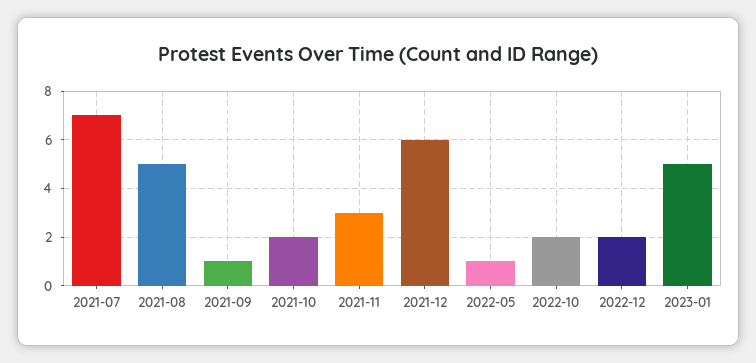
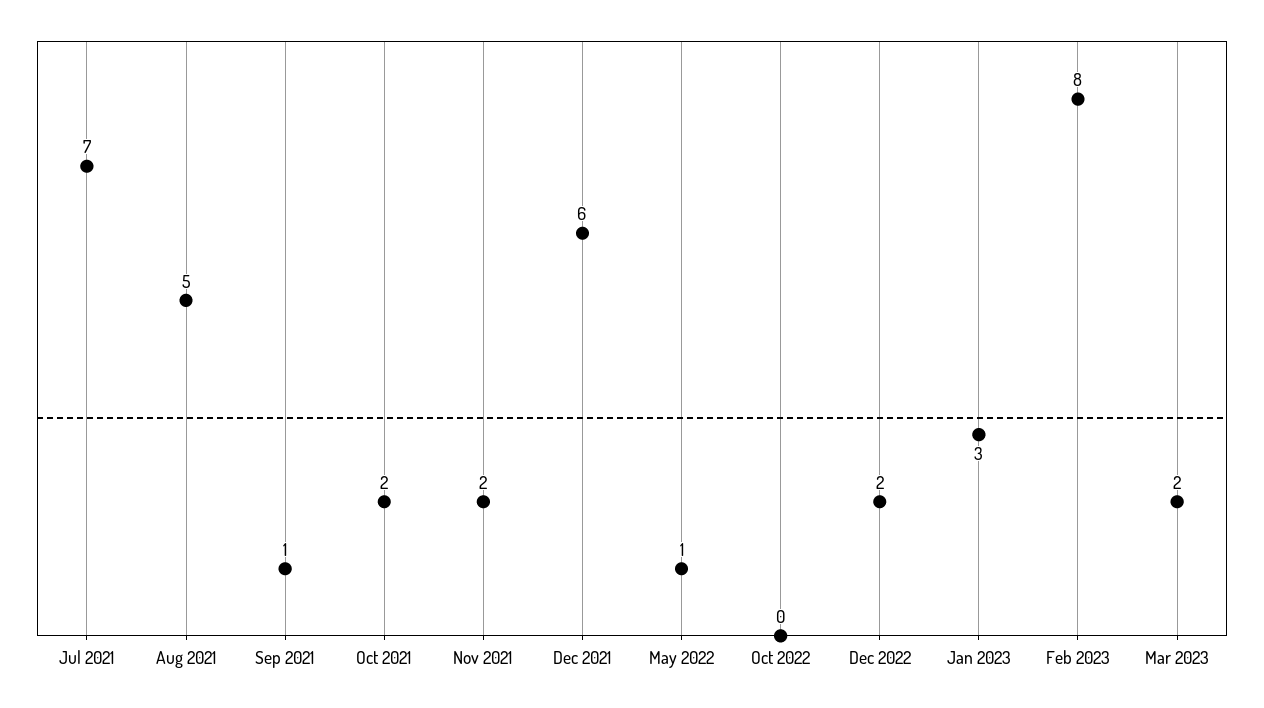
2021-11: 3 -> 2
2022-10: 2 -> 0
2023-01: 5 -> 3
Feb 2023: none -> 8
Mar 2023: none -> 2

